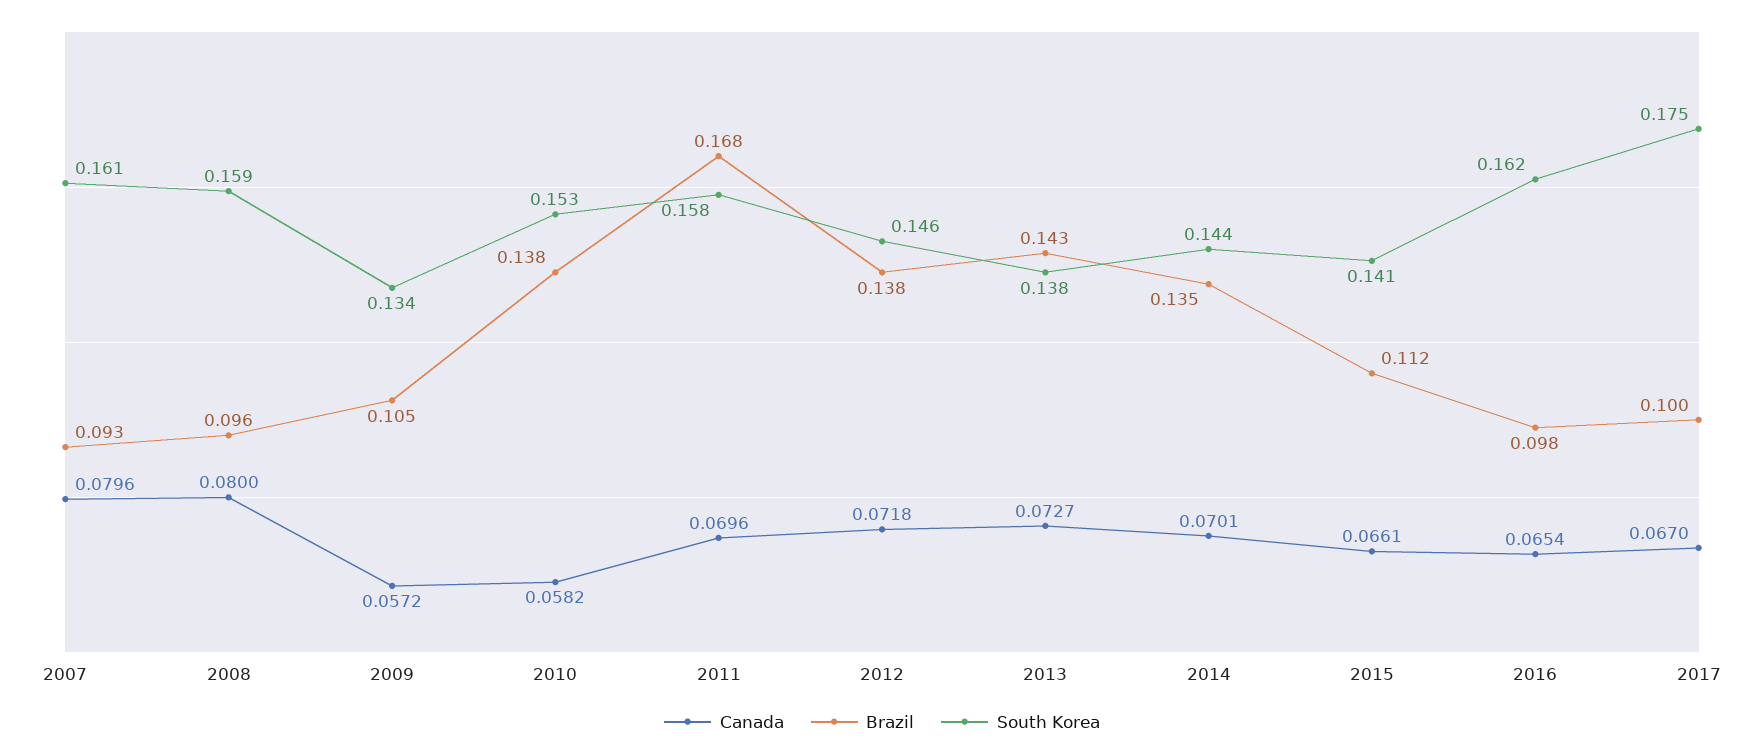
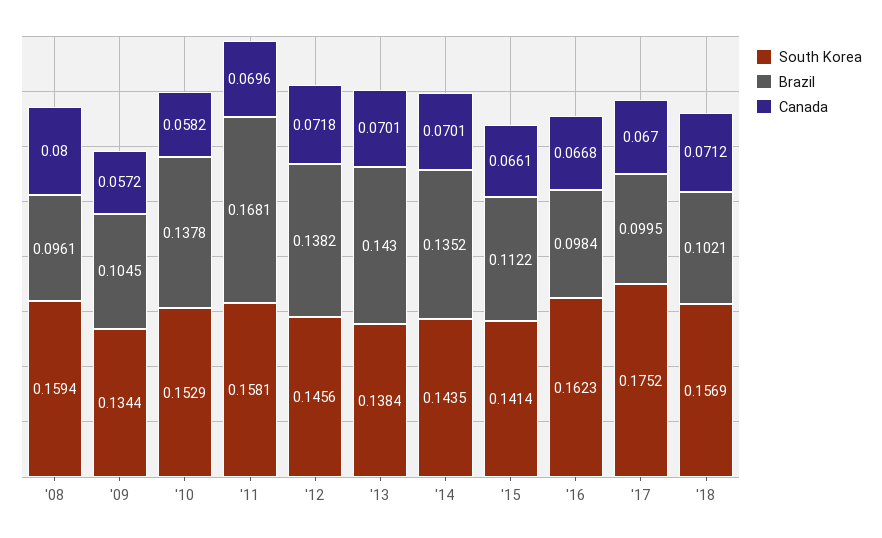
Canada, 2007: 0.0796 -> none
Brazil, 2007: 0.093 -> none
South Korea, 2007: 0.161 -> none
Canada, 2013: 0.0727 -> 0.0701
Canada, 2016: 0.0654 -> 0.0668
South Korea, '18: none -> 0.1569
Brazil, '18: none -> 0.1021
Canada, '18: none -> 0.0712

